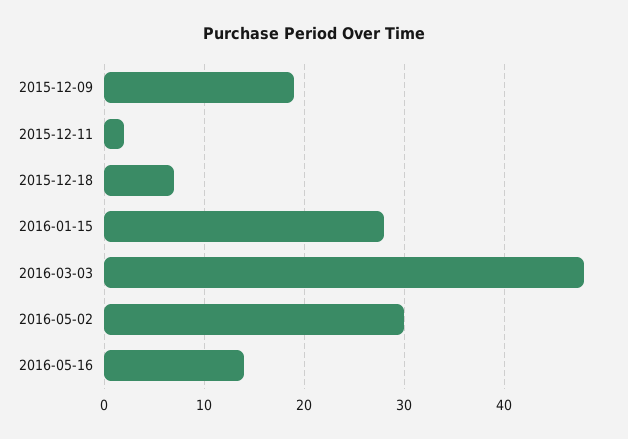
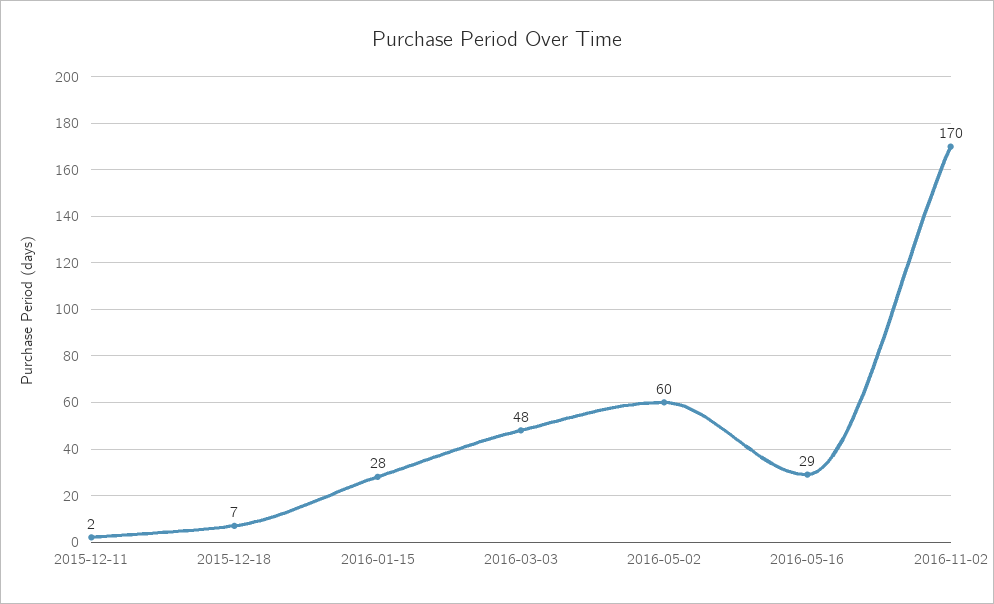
2015-12-09: 19 -> none
2016-05-02: 30 -> 60
2016-05-16: 14 -> 29
2016-11-02: none -> 170

